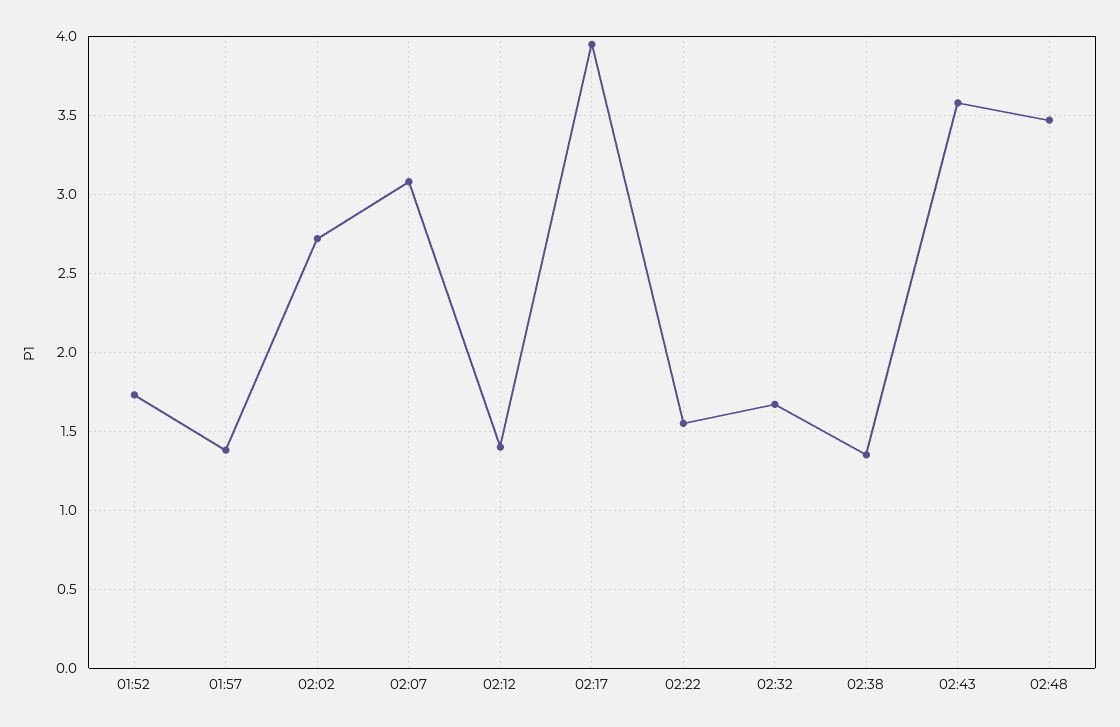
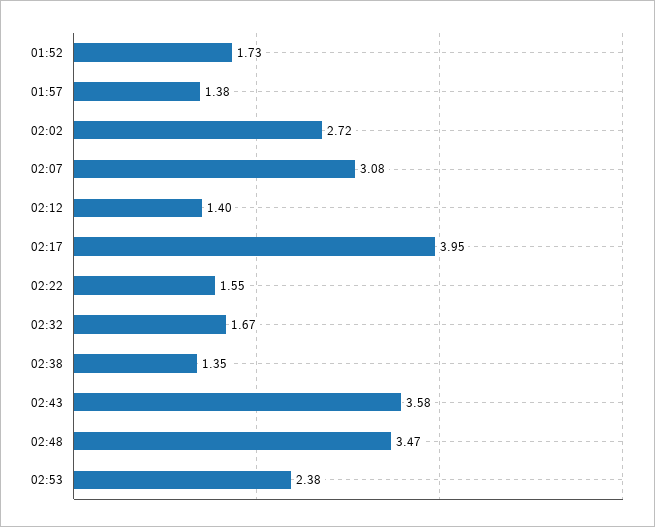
02:53: none -> 2.38

